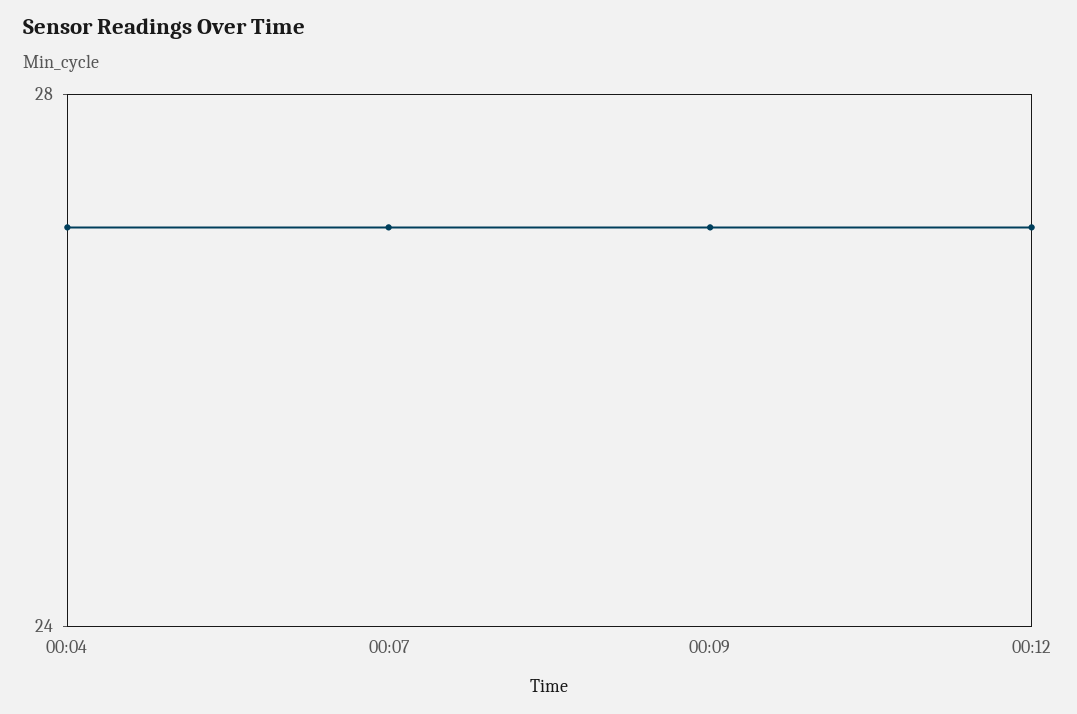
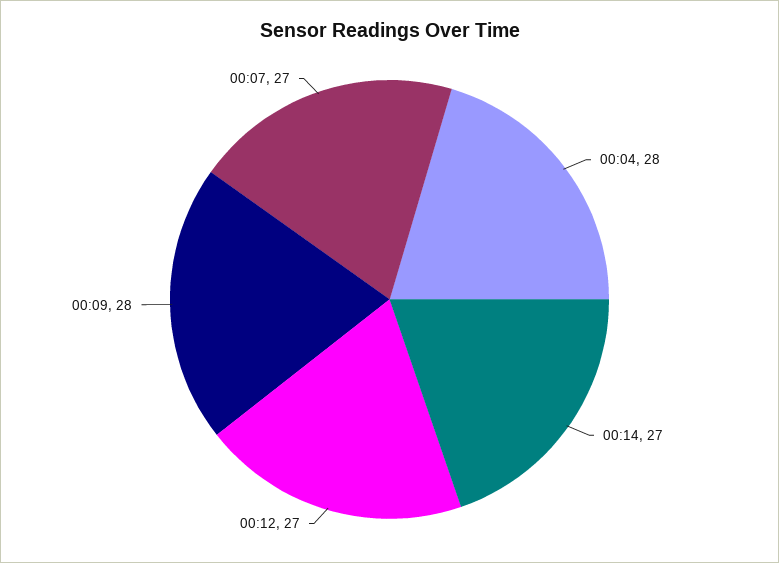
00:04: 27 -> 28
00:09: 27 -> 28
00:14: none -> 27

